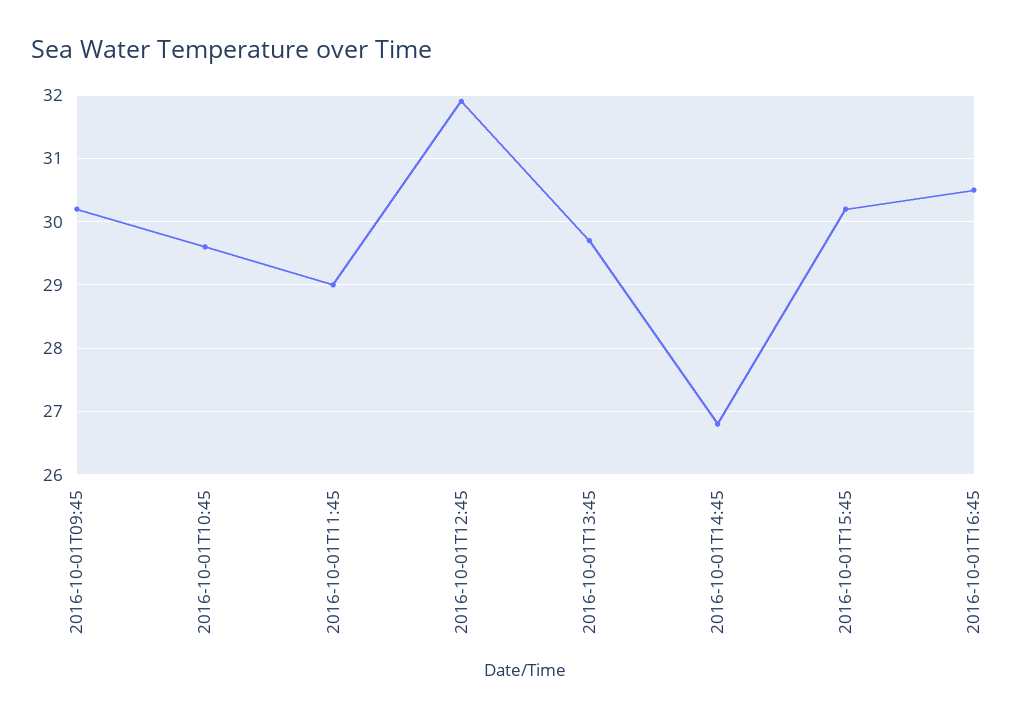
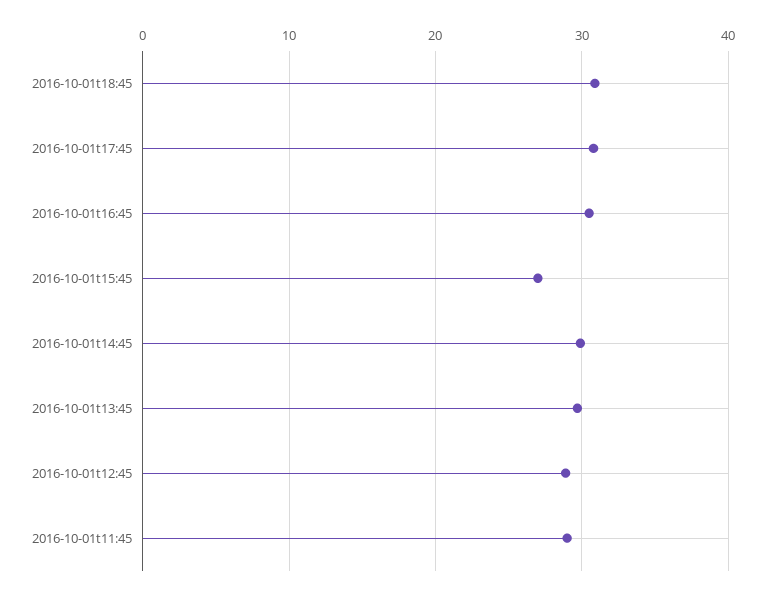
2016-10-01T09:45: 30.2 -> none
2016-10-01T10:45: 29.6 -> none
2016-10-01T12:45: 31.9 -> 29
2016-10-01T14:45: 26.8 -> 30
2016-10-01T15:45: 30.2 -> 27
2016-10-01t18:45: none -> 31
2016-10-01t17:45: none -> 31

